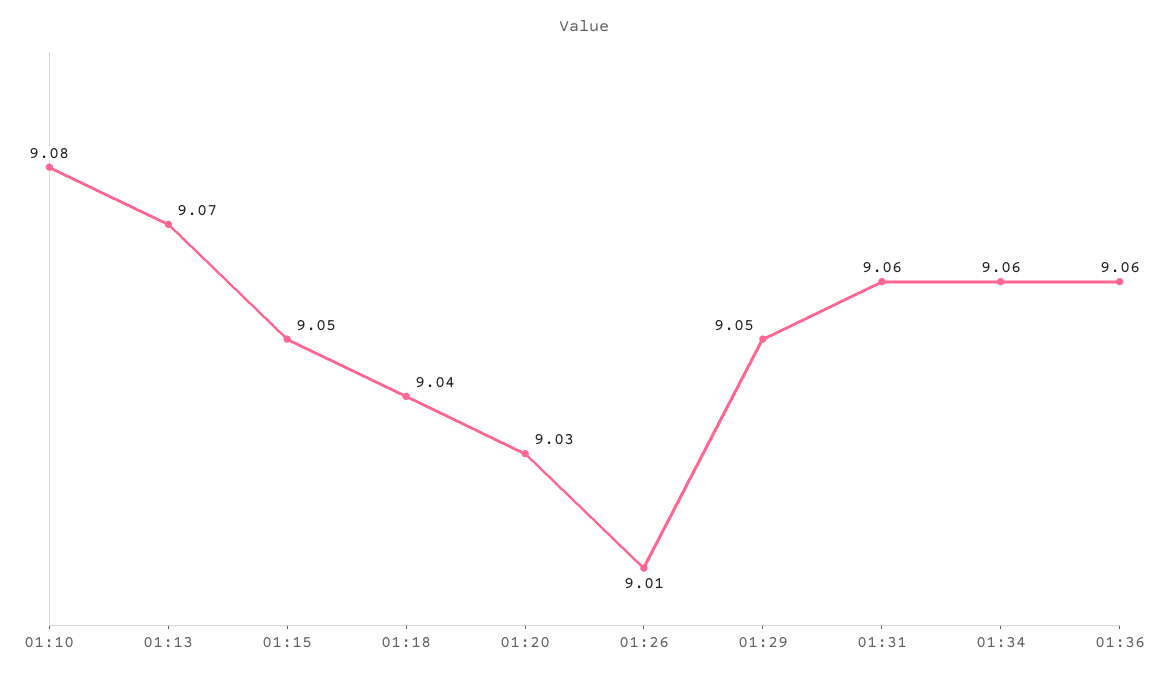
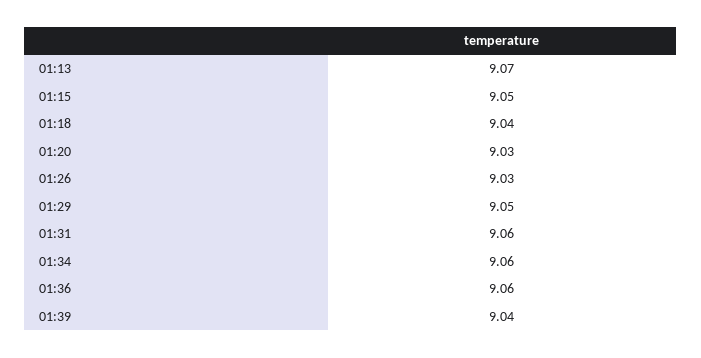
01:10: 9.08 -> none
01:26: 9.01 -> 9.03
01:39: none -> 9.04

